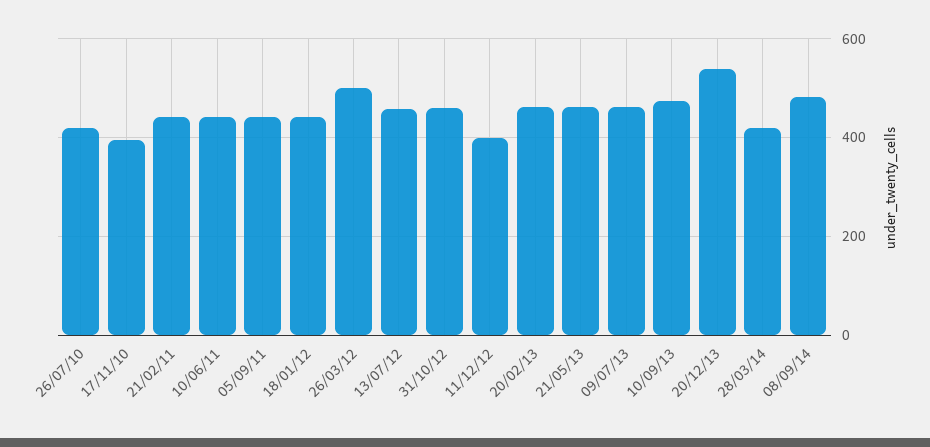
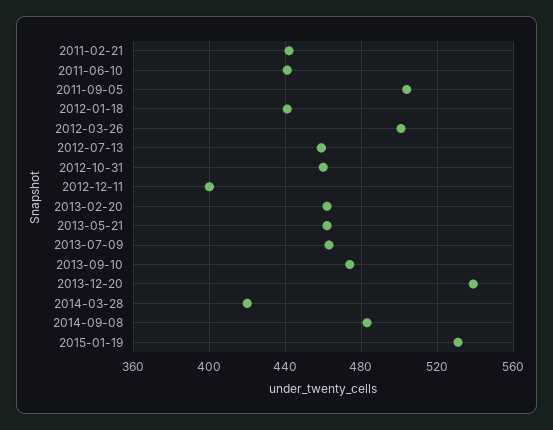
26/07/10: 420 -> none
17/11/10: 400 -> none
05/09/11: 440 -> 505
2015-01-19: none -> 530

